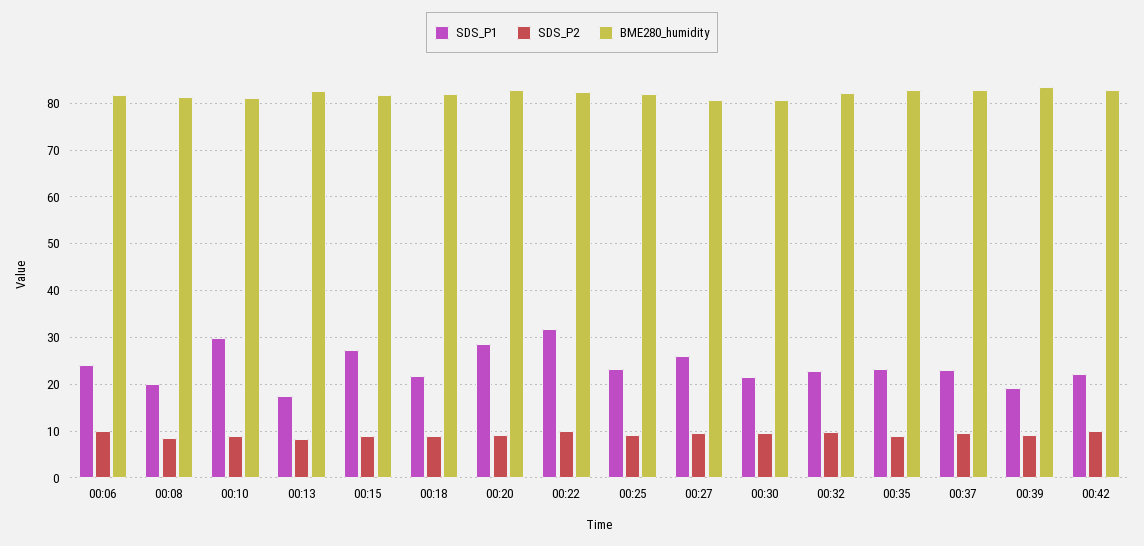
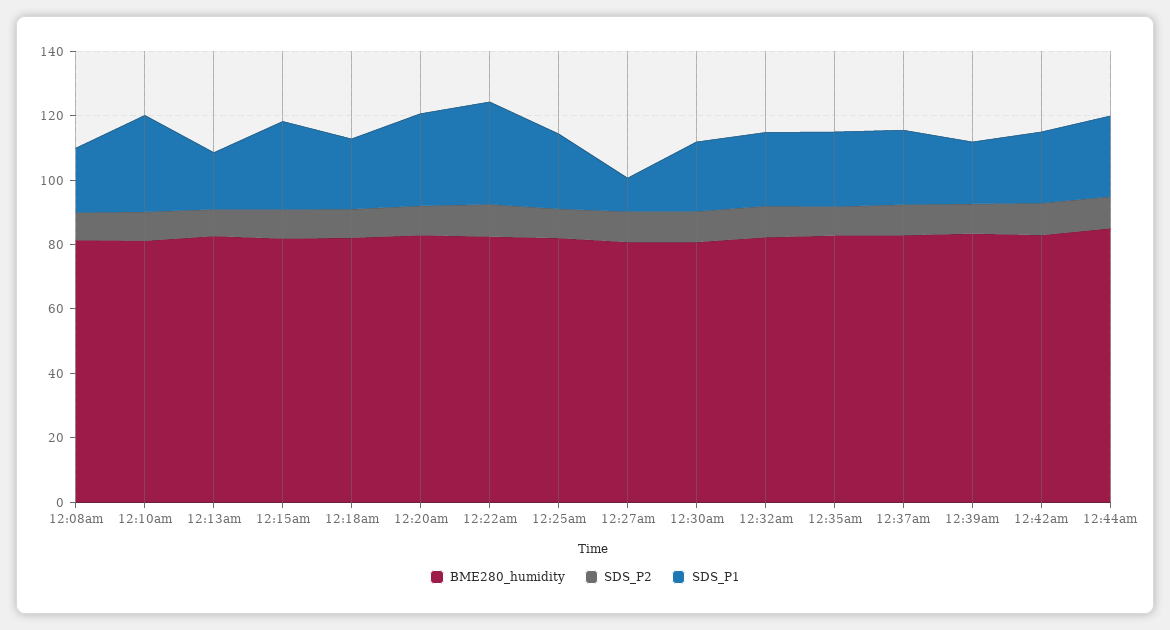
SDS_P1, 00:06: 24 -> none
SDS_P2, 00:06: 10 -> none
BME280_humidity, 00:06: 82 -> none
SDS_P1, 00:27: 26 -> 10
BME280_humidity, 12:44am: none -> 85
SDS_P2, 12:44am: none -> 10
SDS_P1, 12:44am: none -> 25

